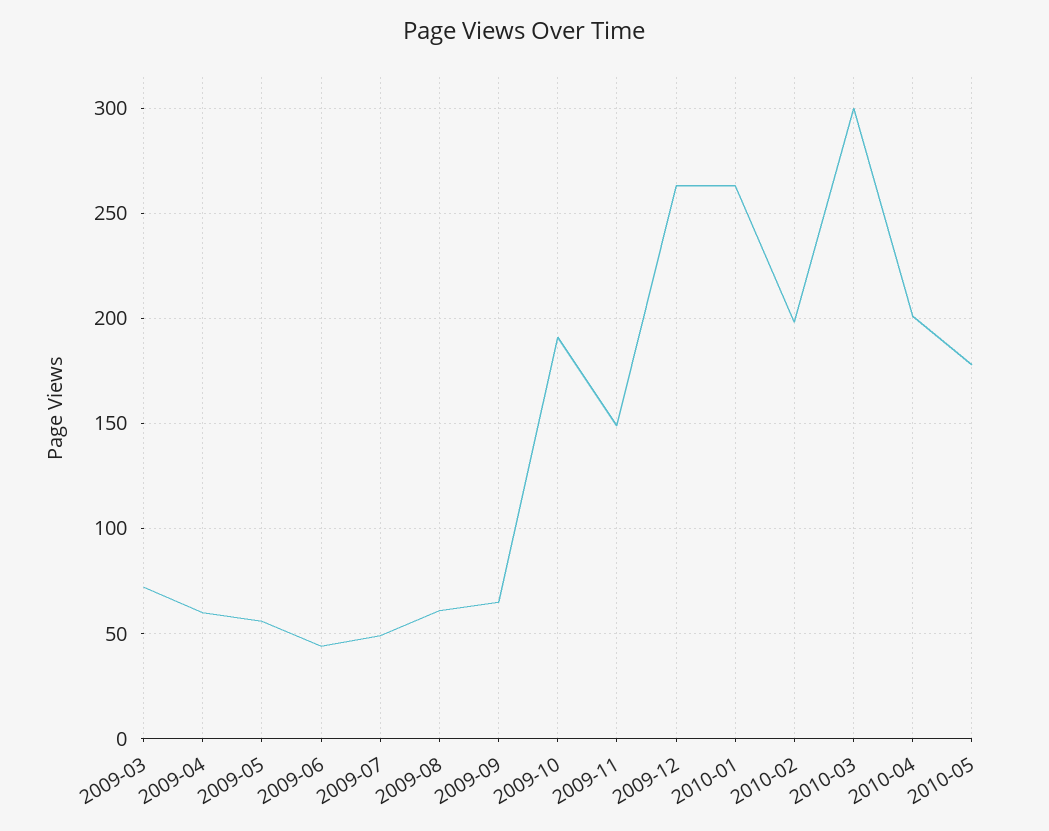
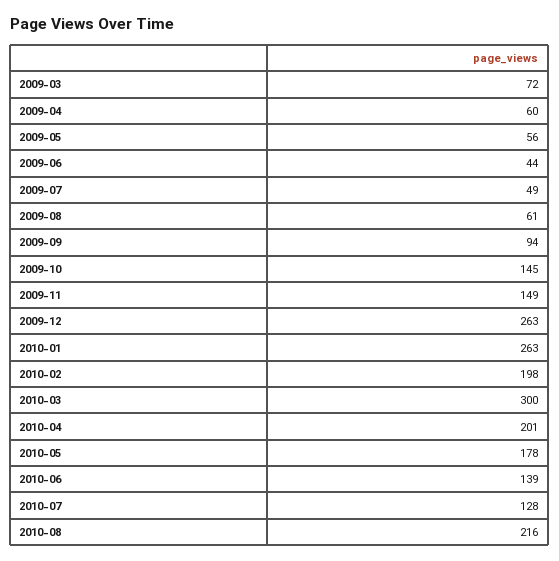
2009-09: 65 -> 94
2009-10: 190 -> 145
2010-06: none -> 139
2010-07: none -> 128
2010-08: none -> 216

